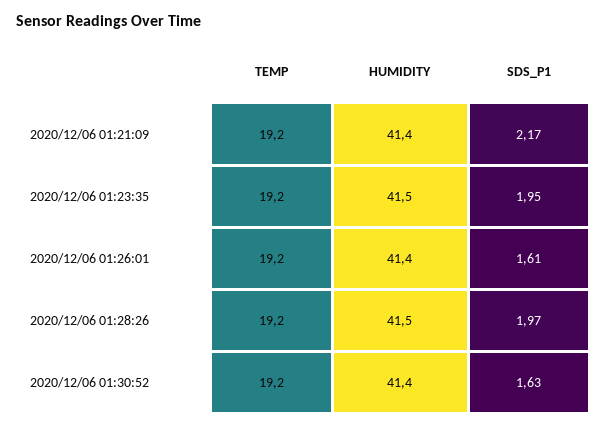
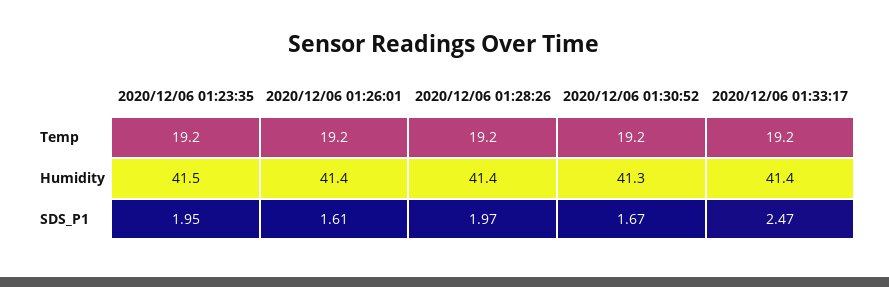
TEMP, 2020/12/06 01:21:09: 19.2 -> none
HUMIDITY, 2020/12/06 01:21:09: 41.4 -> none
SDS_P1, 2020/12/06 01:21:09: 2.17 -> none
HUMIDITY, 2020/12/06 01:28:26: 41.5 -> 41.4
HUMIDITY, 2020/12/06 01:30:52: 41.4 -> 41.3
SDS_P1, 2020/12/06 01:30:52: 1.63 -> 1.67
TEMP, 2020/12/06 01:33:17: none -> 19.2
HUMIDITY, 2020/12/06 01:33:17: none -> 41.4
SDS_P1, 2020/12/06 01:33:17: none -> 2.47

